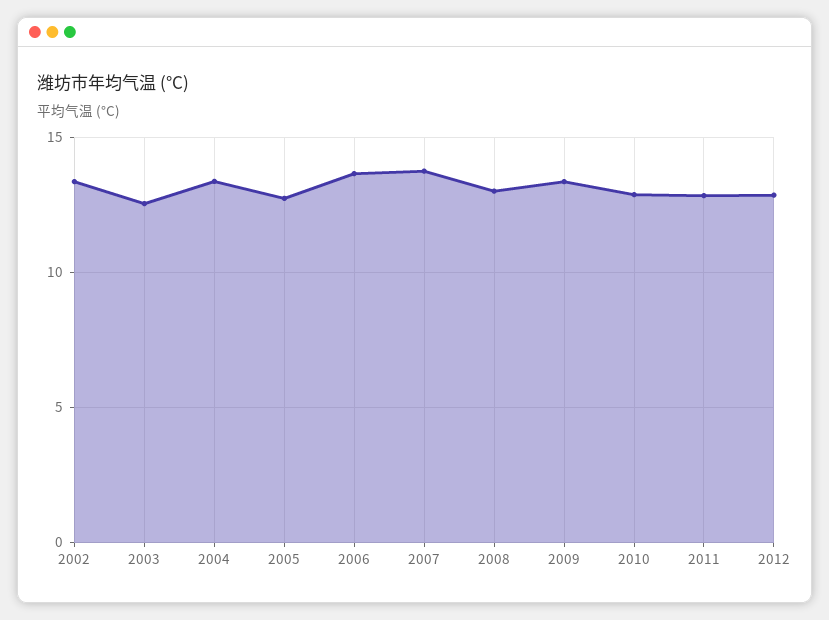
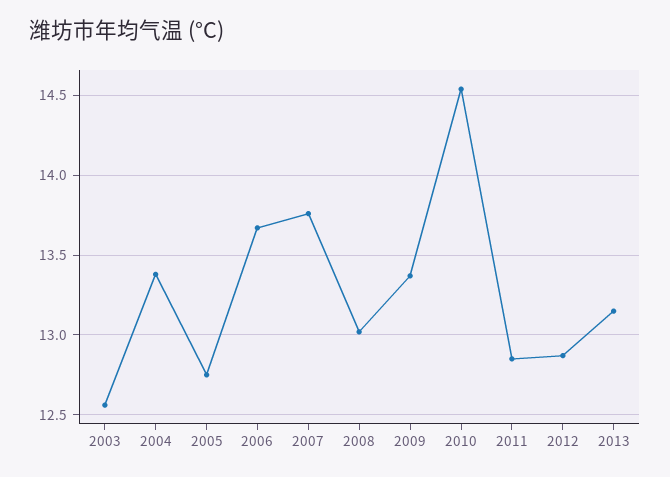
2002: 13.5 -> none
2010: 13 -> 14.55
2013: none -> 13.15

